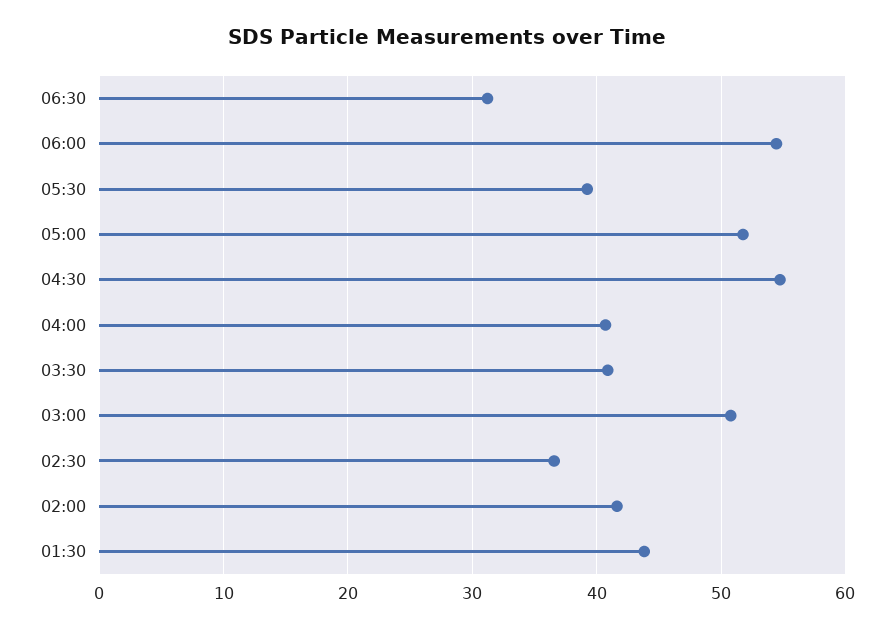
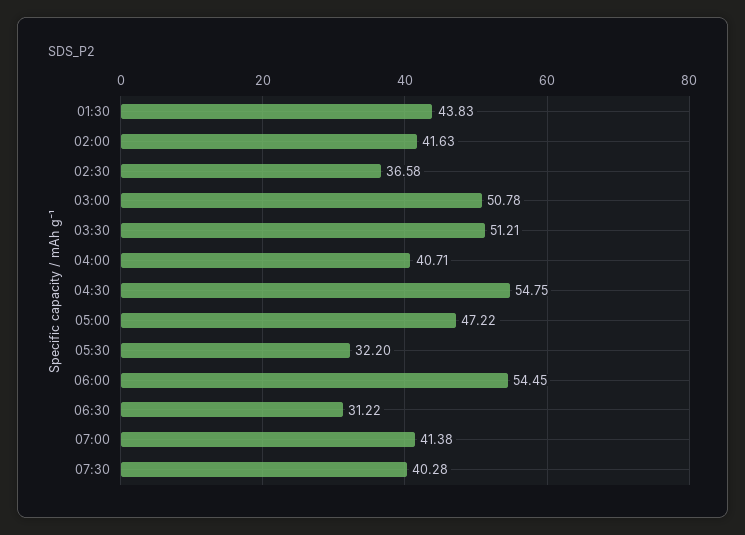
05:30: 39 -> 32.2
05:00: 52 -> 47.22
03:30: 41 -> 51.21
07:00: none -> 41.38
07:30: none -> 40.28

